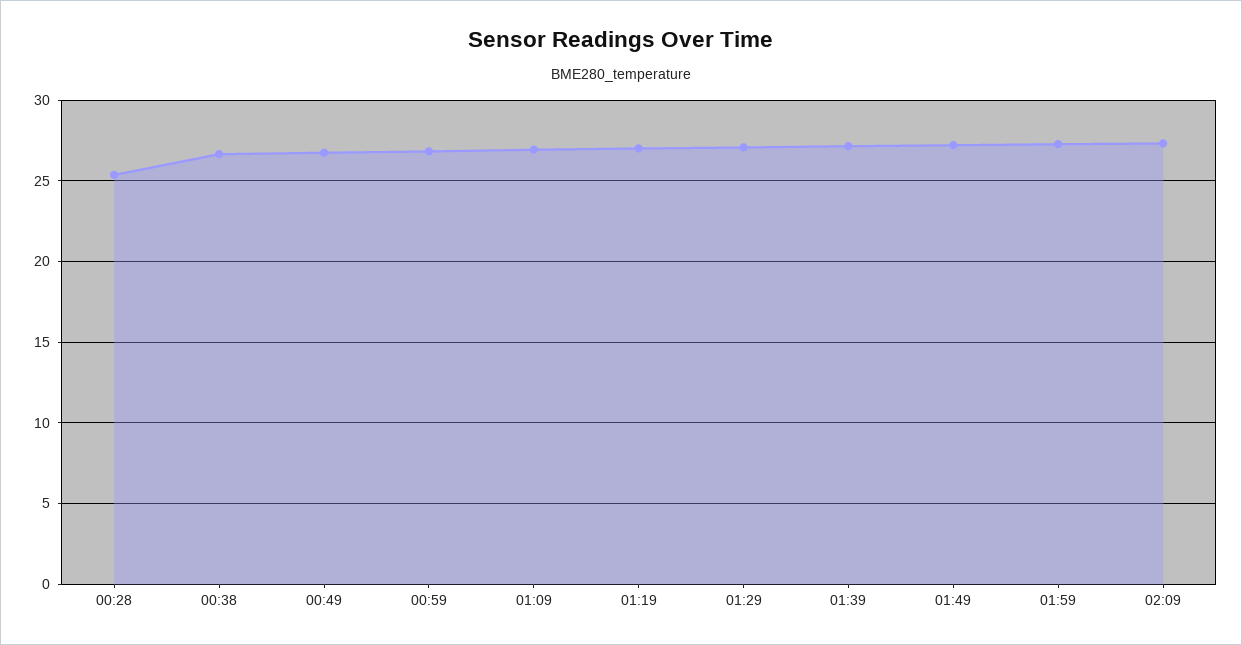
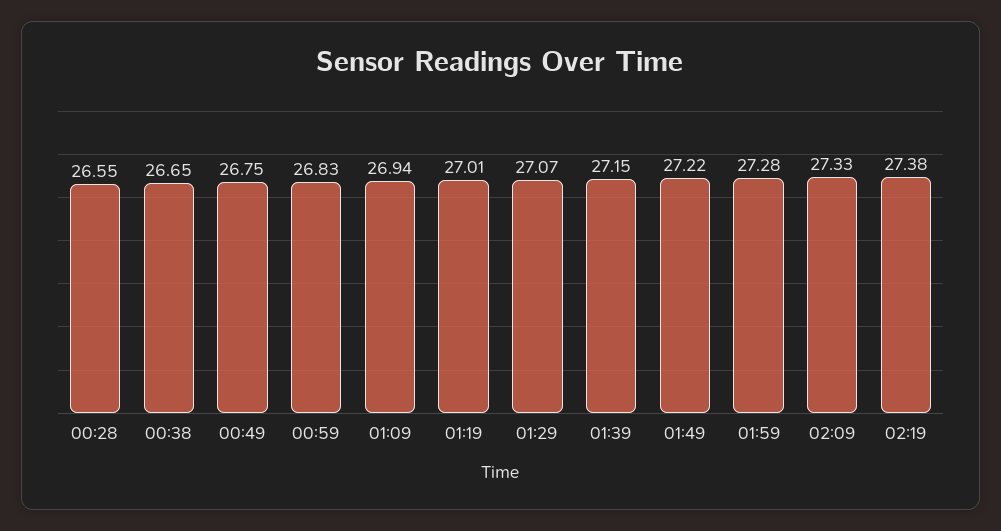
00:28: 25.5 -> 26.55
02:19: none -> 27.38

